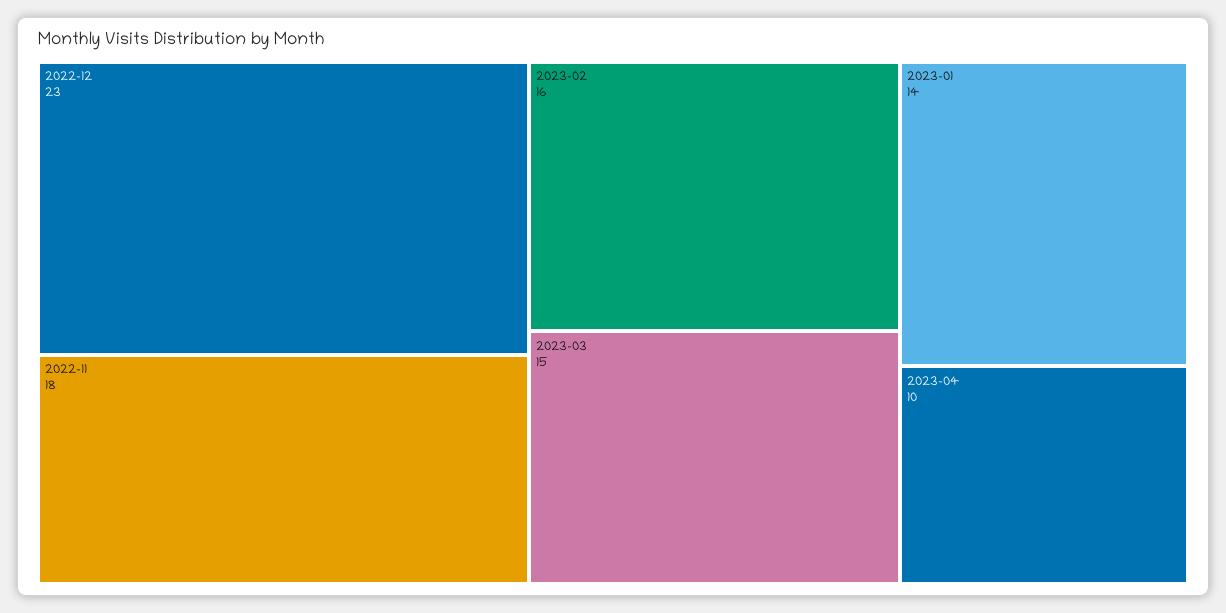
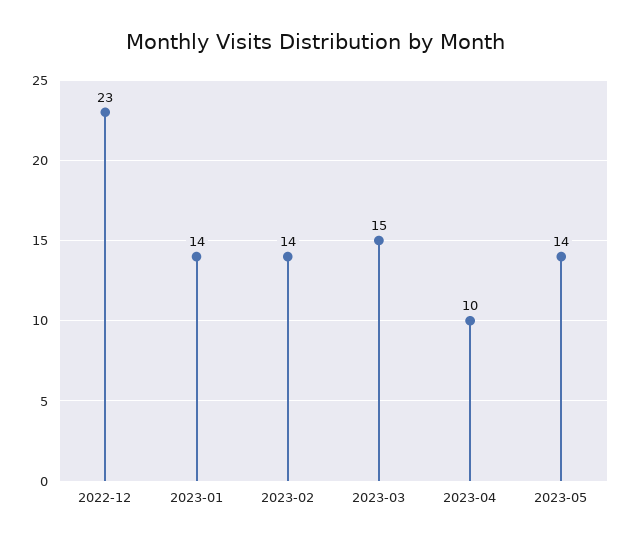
2022-11: 18 -> none
2023-02: 16 -> 14
2023-05: none -> 14

